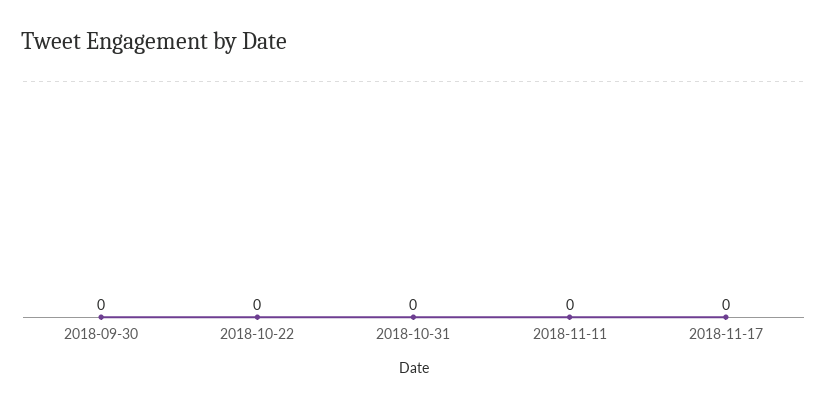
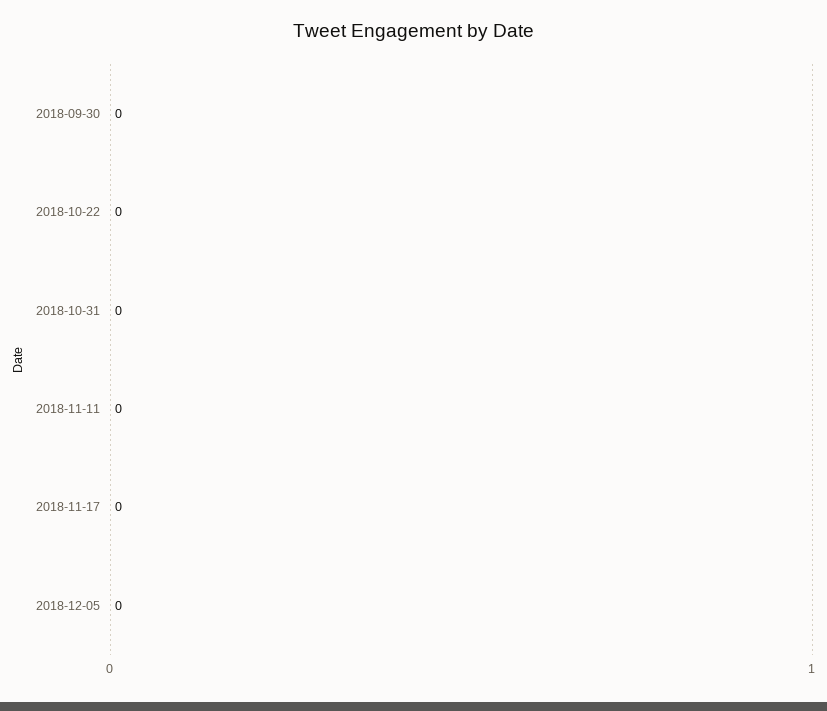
2018-12-05: none -> 0

